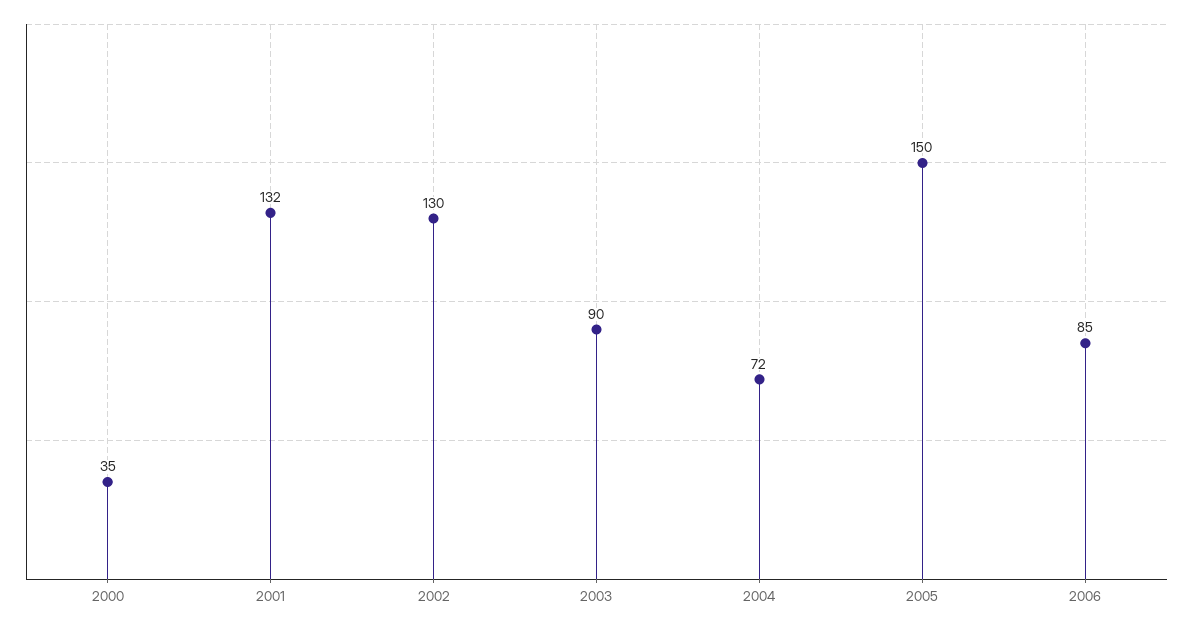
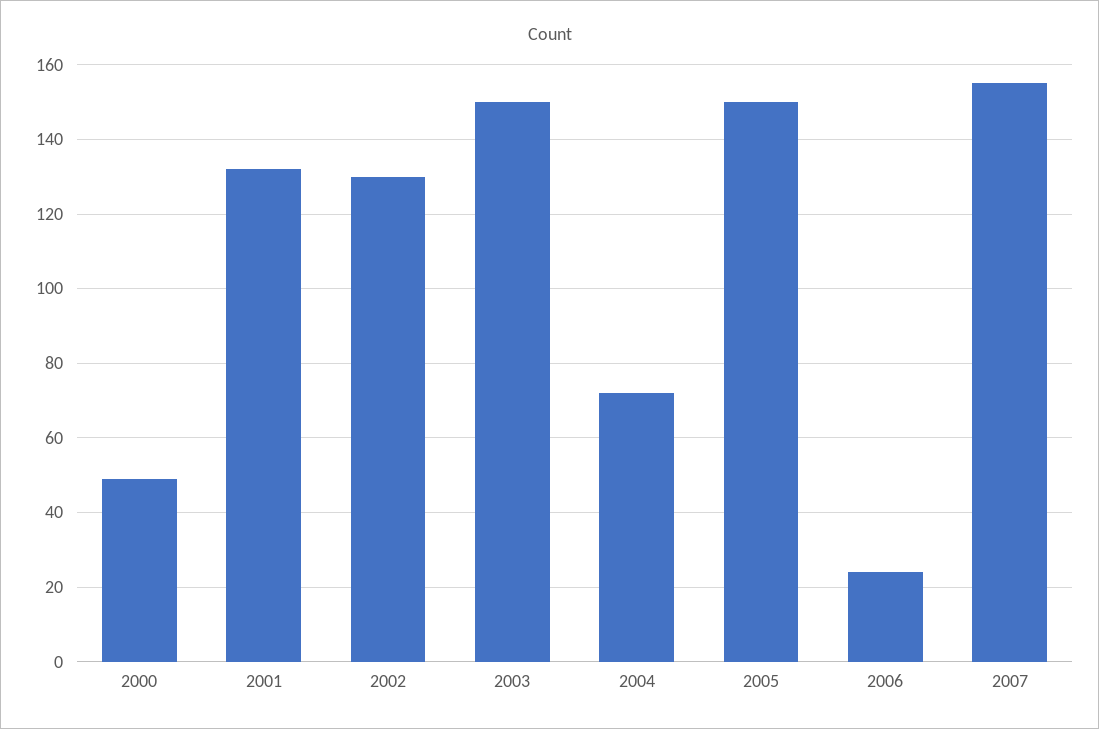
2000: 35 -> 50
2003: 90 -> 150
2006: 85 -> 25
2007: none -> 155

